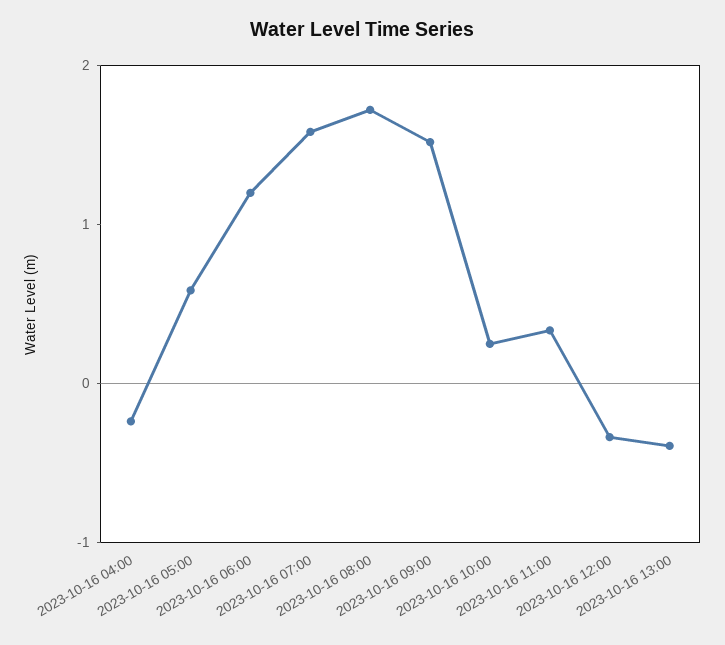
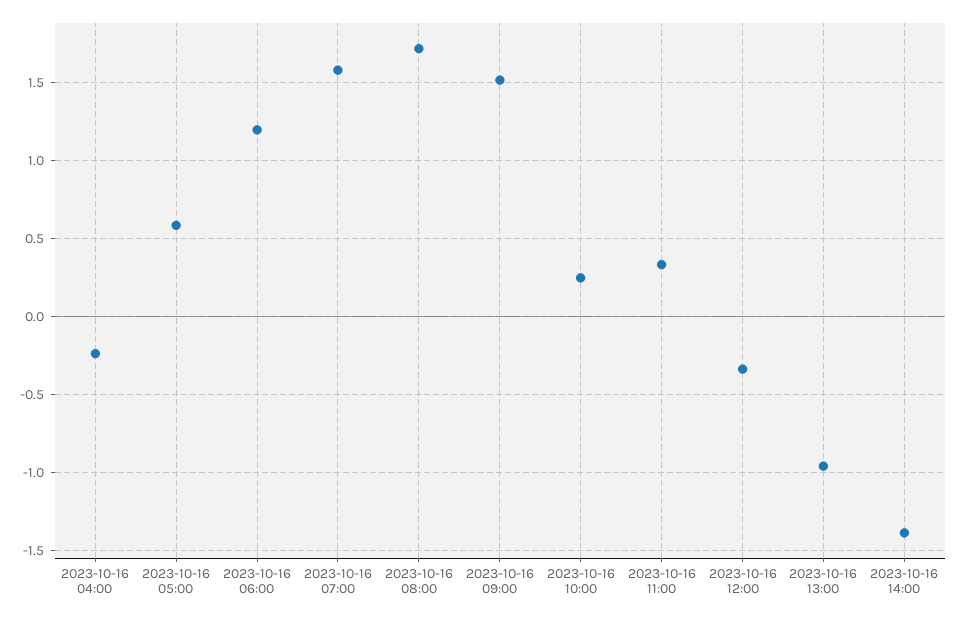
2023-10-16 13:00: -0.4 -> -0.95
2023-10-16 14:00: none -> -1.4

